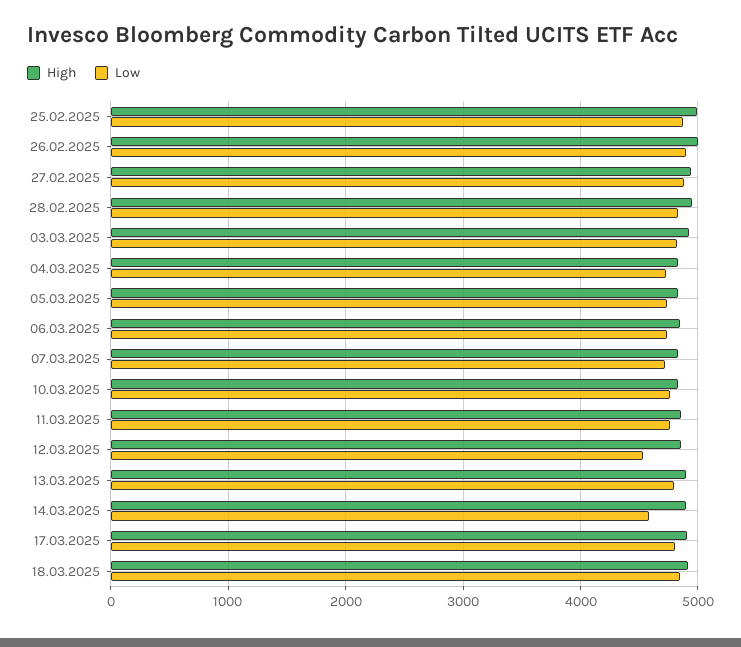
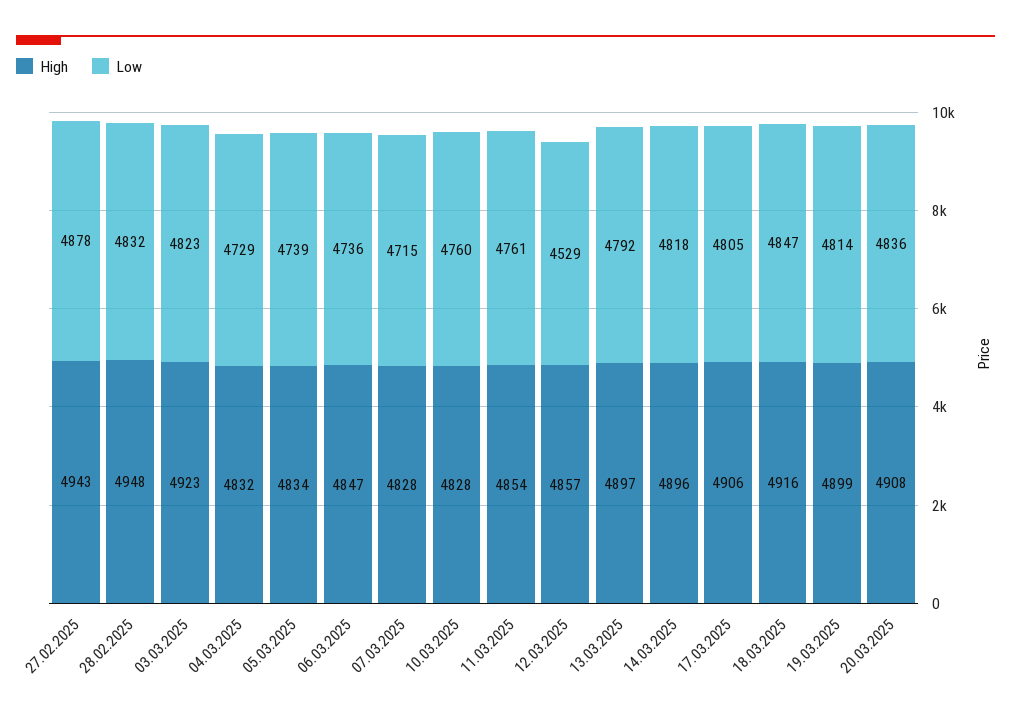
High, 25.02.2025: 5000 -> none
Low, 25.02.2025: 4900 -> none
High, 26.02.2025: 5000 -> none
Low, 26.02.2025: 4900 -> none
Low, 14.03.2025: 4600 -> 4818
High, 19.03.2025: none -> 4899
Low, 19.03.2025: none -> 4814
High, 20.03.2025: none -> 4908
Low, 20.03.2025: none -> 4836

